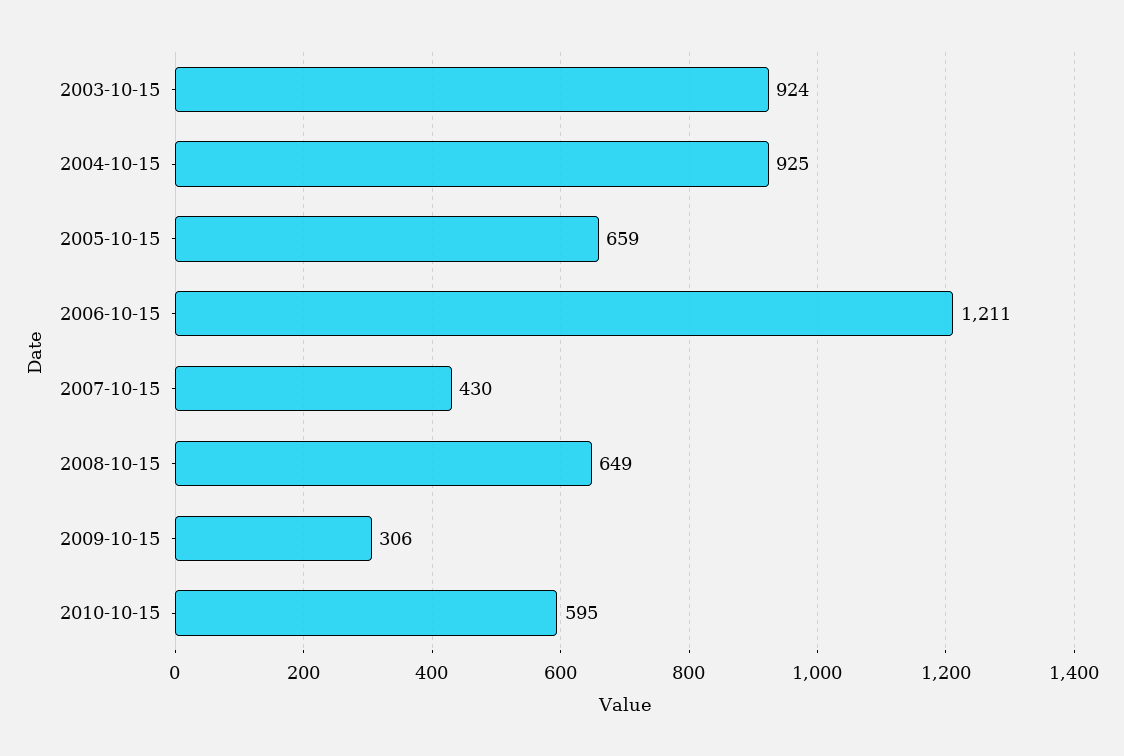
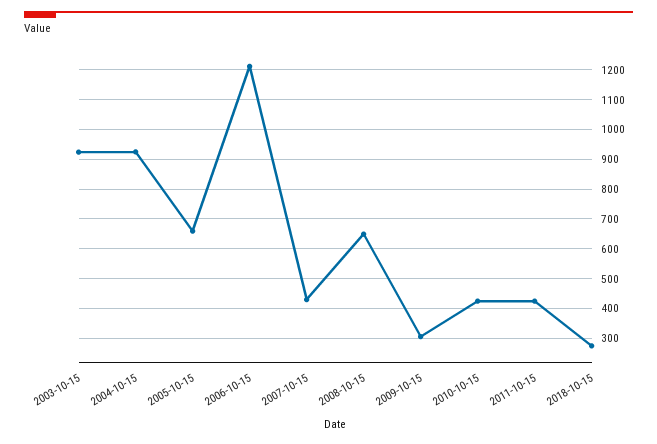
2010-10-15: 595 -> 425
2011-10-15: none -> 425
2018-10-15: none -> 275

